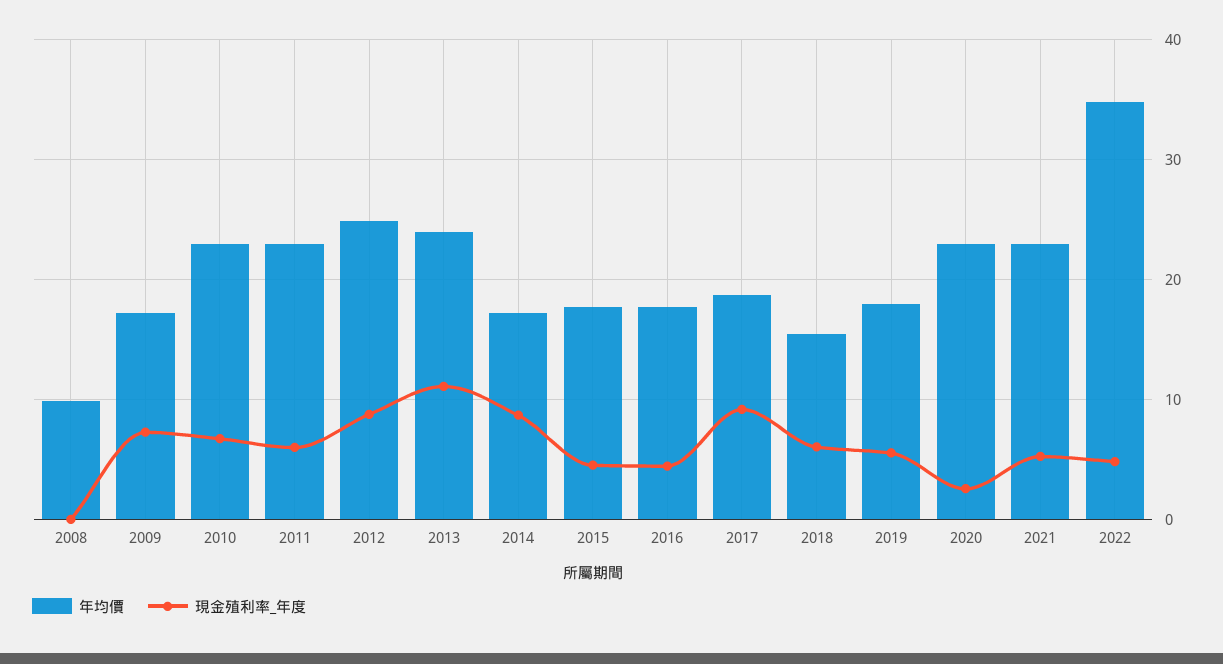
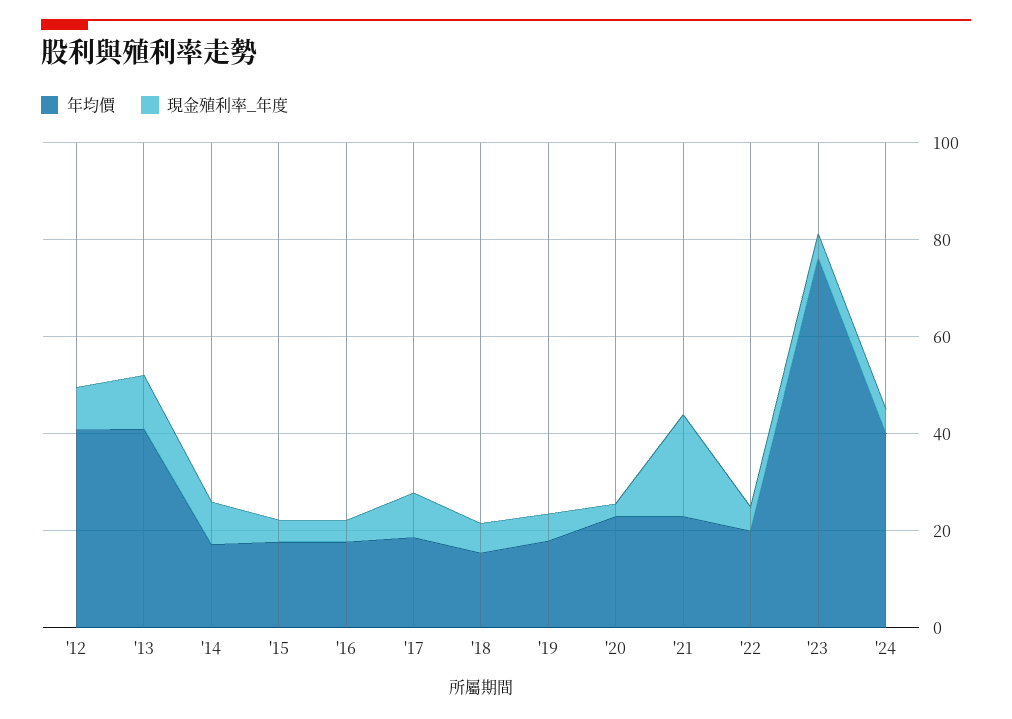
年均價, 2008: 10 -> none
現金殖利率_年度, 2008: 0 -> none
年均價, 2009: 17 -> none
現金殖利率_年度, 2009: 7 -> none
年均價, 2010: 23 -> none
現金殖利率_年度, 2010: 7 -> none
年均價, 2011: 23 -> none
現金殖利率_年度, 2011: 6 -> none
年均價, 2012: 25 -> 40
年均價, 2013: 24 -> 40
現金殖利率_年度, 2021: 5 -> 20
年均價, 2022: 35 -> 20
年均價, '23: none -> 75
現金殖利率_年度, '23: none -> 5
年均價, '24: none -> 40
現金殖利率_年度, '24: none -> 5

